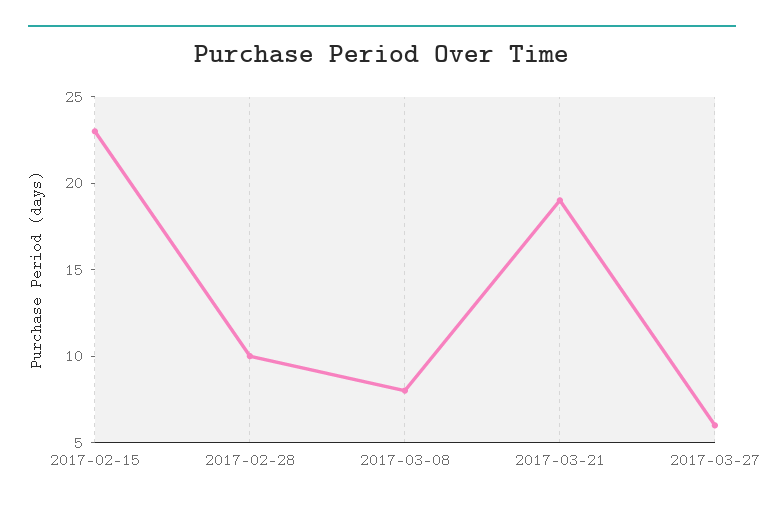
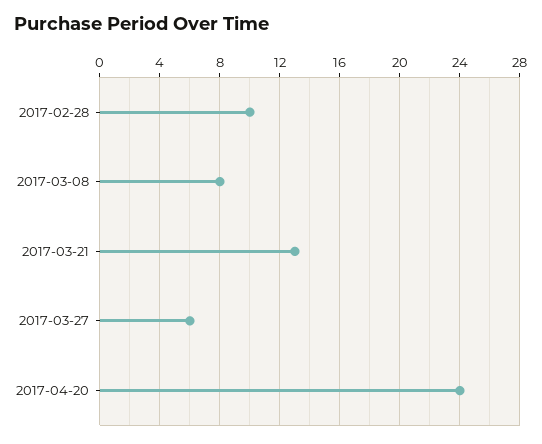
2017-02-15: 23 -> none
2017-03-21: 19 -> 13
2017-04-20: none -> 24

